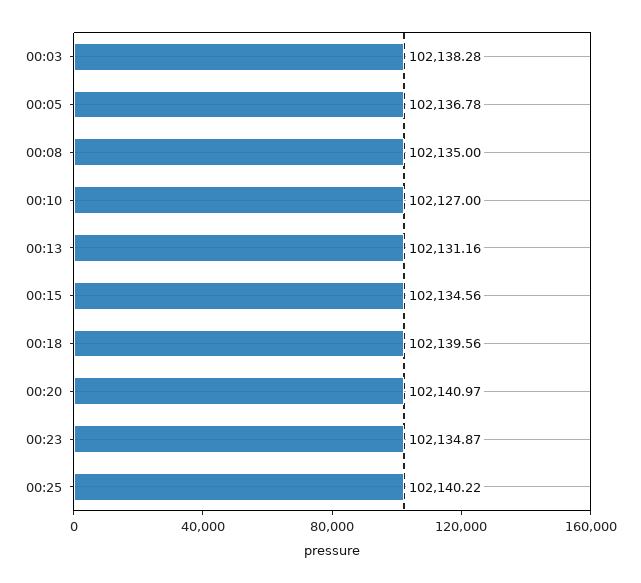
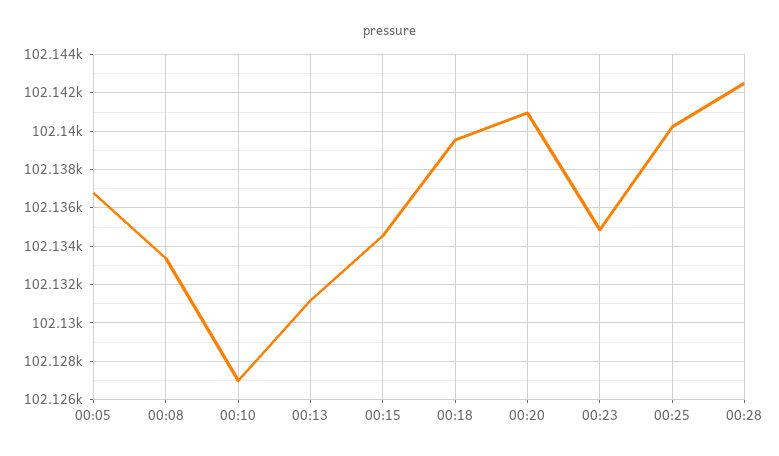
00:03: 102138.28 -> none
00:08: 102135 -> 102133.5
00:28: none -> 102142.5

